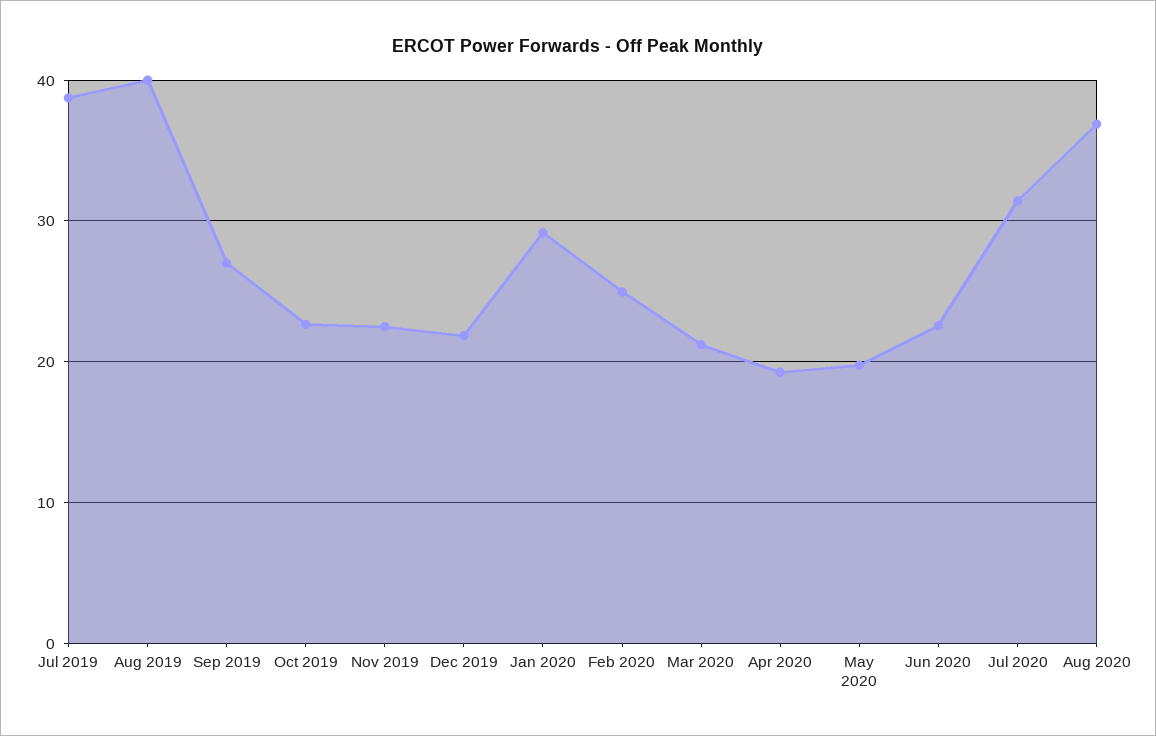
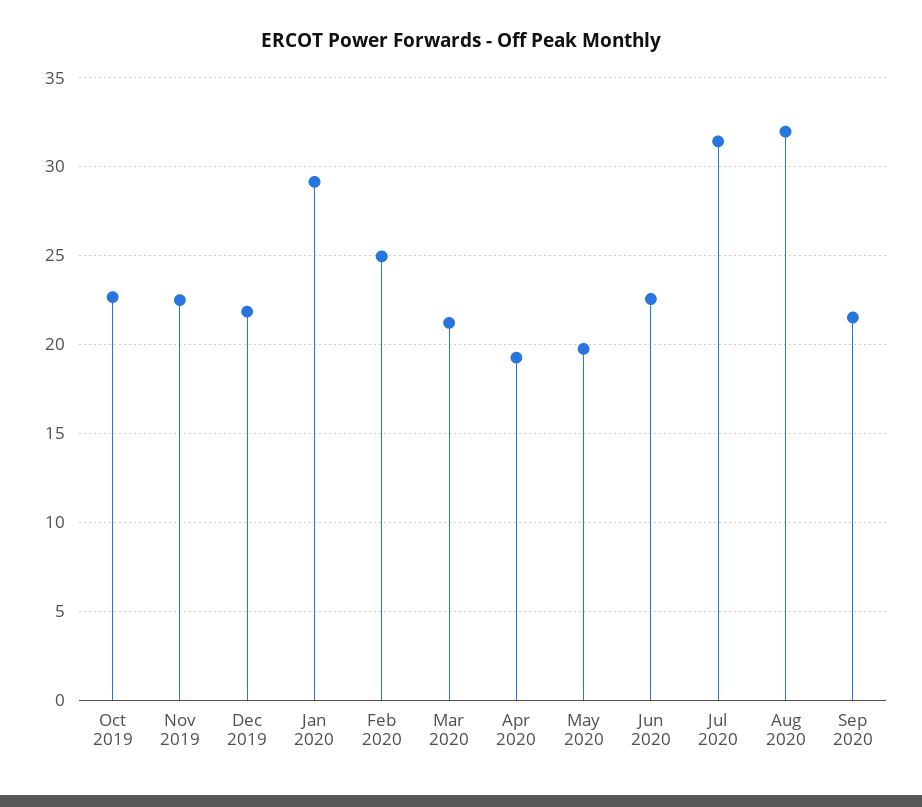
Jul 2019: 39 -> none
Aug 2019: 40 -> none
Sep 2019: 27 -> none
Aug 2020: 37 -> 32
Sep 2020: none -> 21.5

